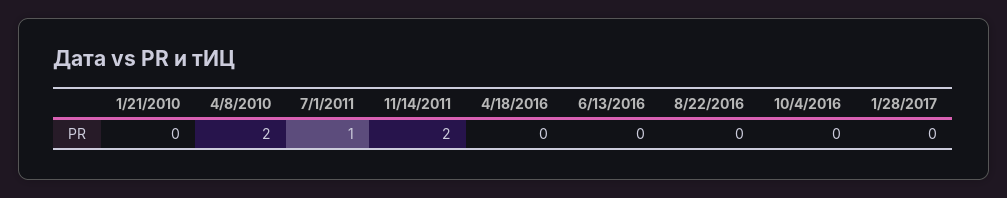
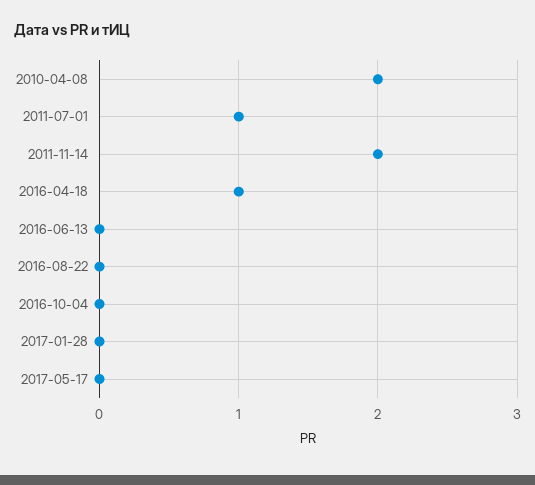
1/21/2010: 0 -> none
4/18/2016: 0 -> 1
2017-05-17: none -> 0

